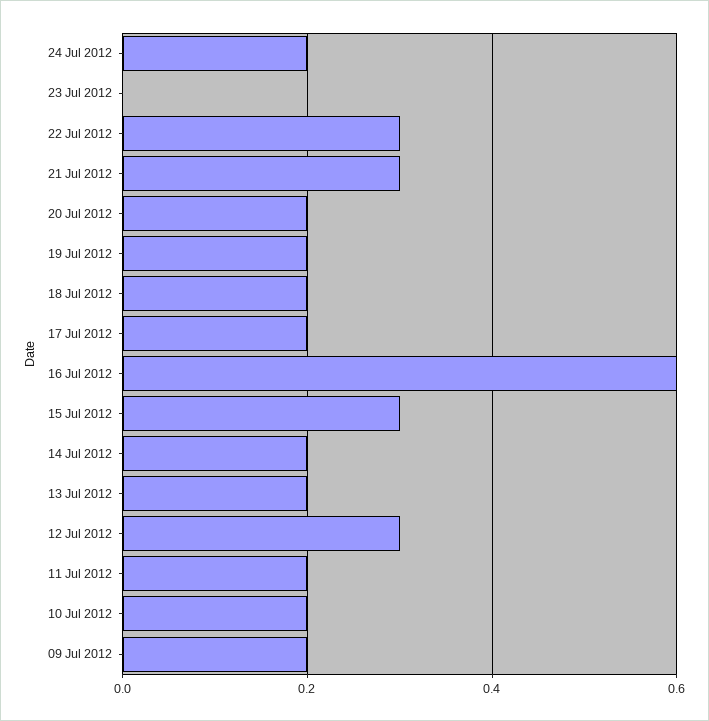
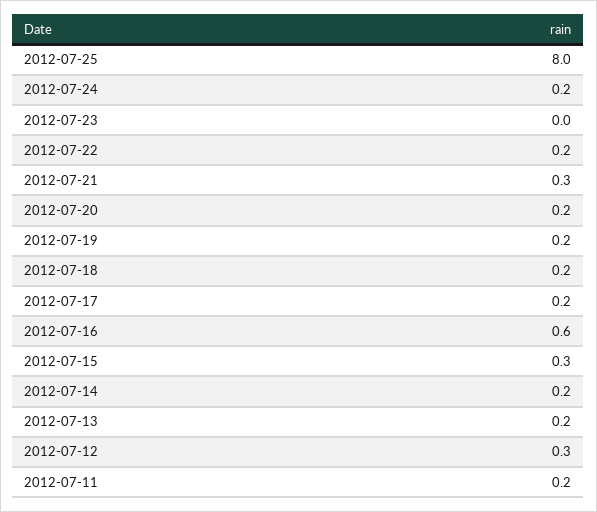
22 Jul 2012: 0.3 -> 0.2
10 Jul 2012: 0.2 -> none
09 Jul 2012: 0.2 -> none
2012-07-25: none -> 8

